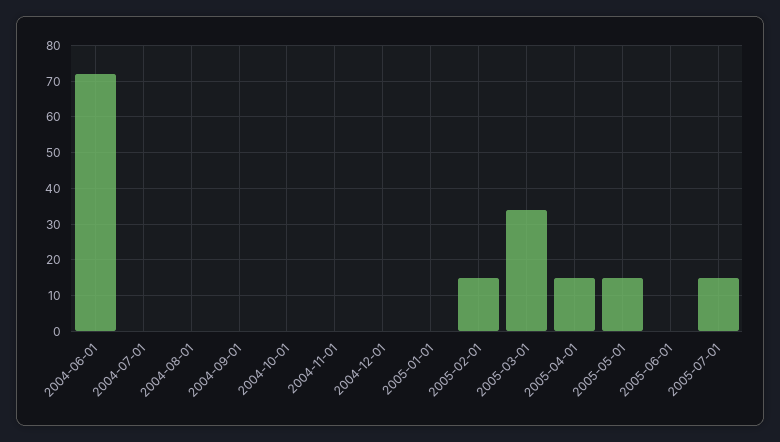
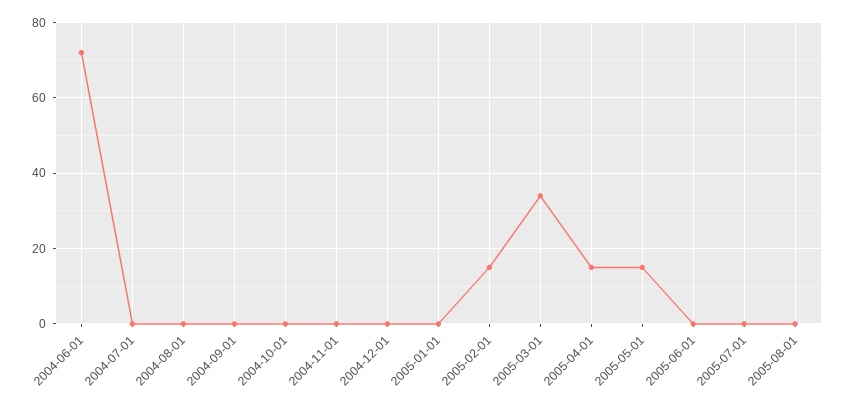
2005-07-01: 15 -> 0
2005-08-01: none -> 0

